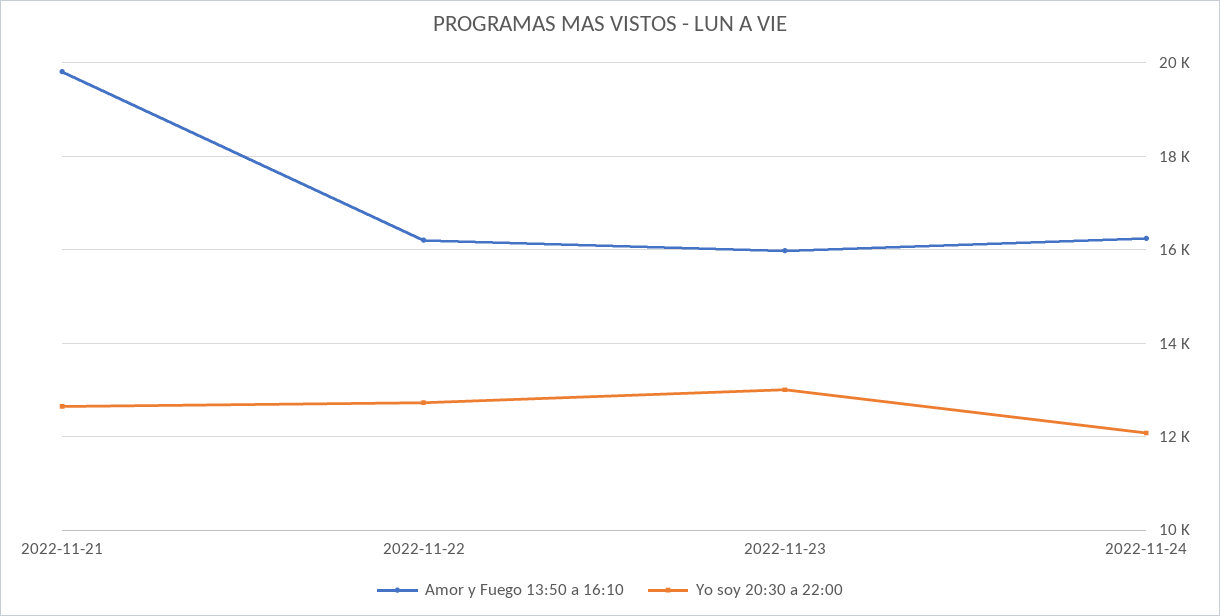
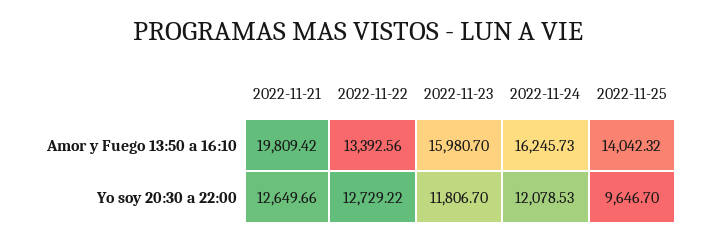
Amor y Fuego 13:50 a 16:10, 2022-11-22: 16200 -> 13392.56
Yo soy 20:30 a 22:00, 2022-11-23: 13000 -> 11806.7
Amor y Fuego 13:50 a 16:10, 2022-11-25: none -> 14042.32
Yo soy 20:30 a 22:00, 2022-11-25: none -> 9646.7

